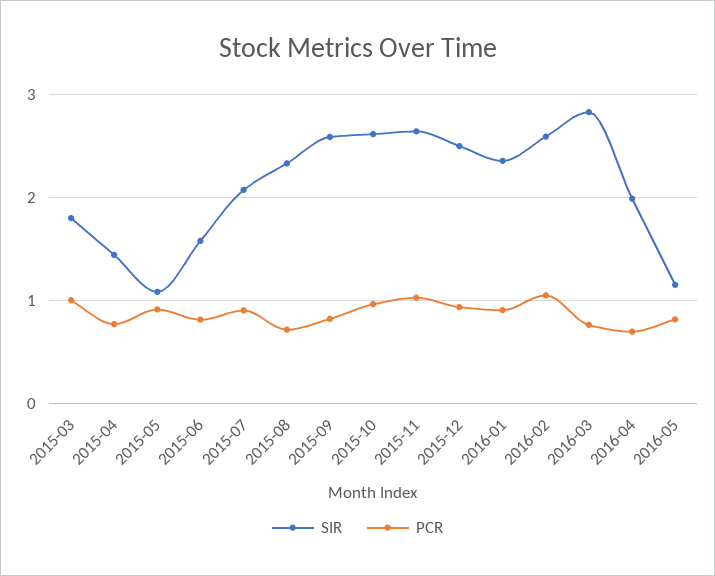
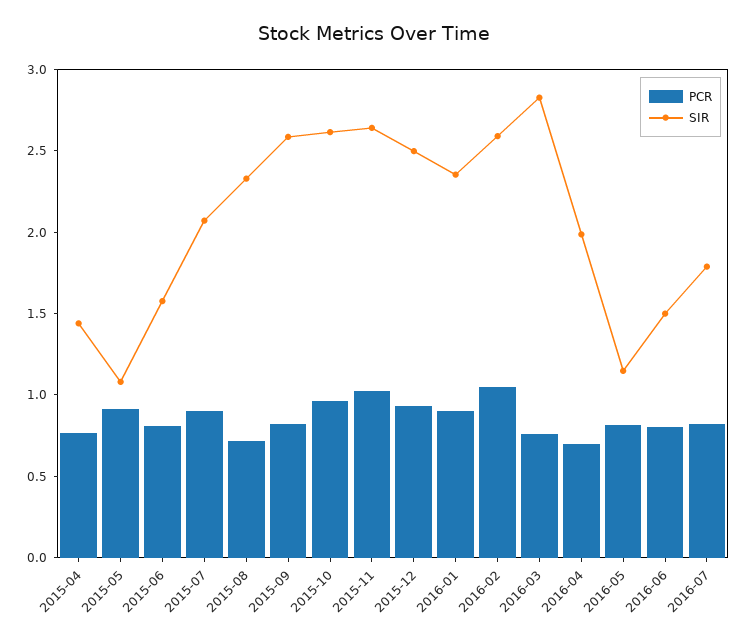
SIR, 2015-03: 1.8 -> none
PCR, 2015-03: 1 -> none
PCR, 2016-06: none -> 0.8
SIR, 2016-06: none -> 1.5
PCR, 2016-07: none -> 0.8
SIR, 2016-07: none -> 1.8

